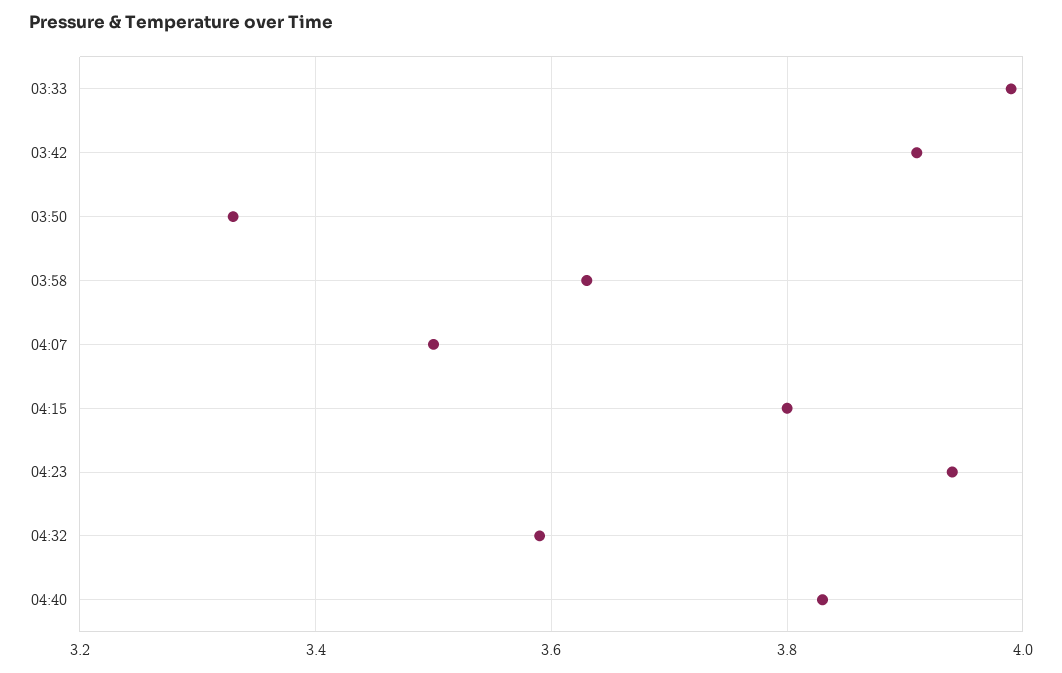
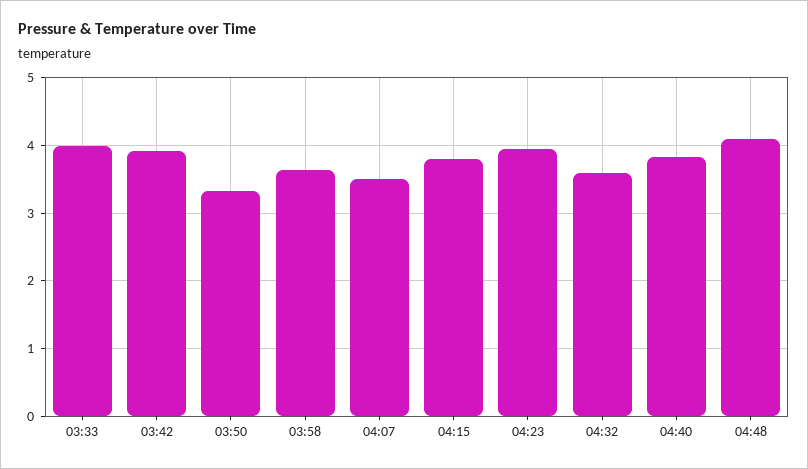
04:48: none -> 4.1

